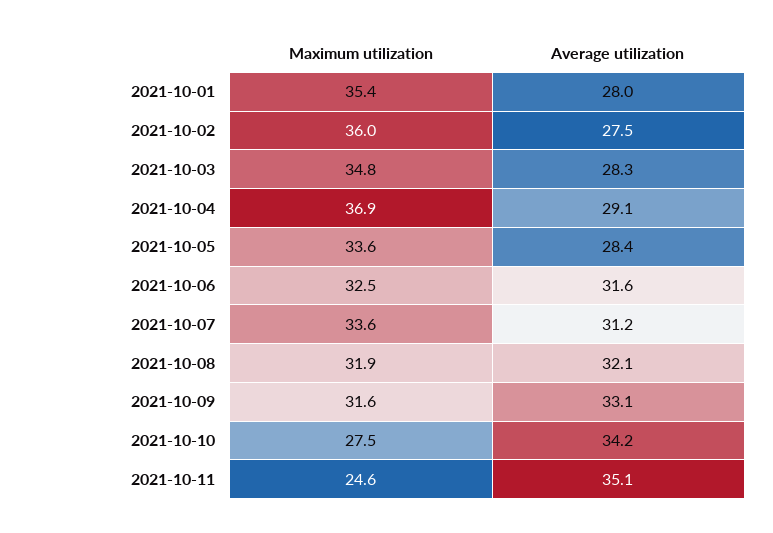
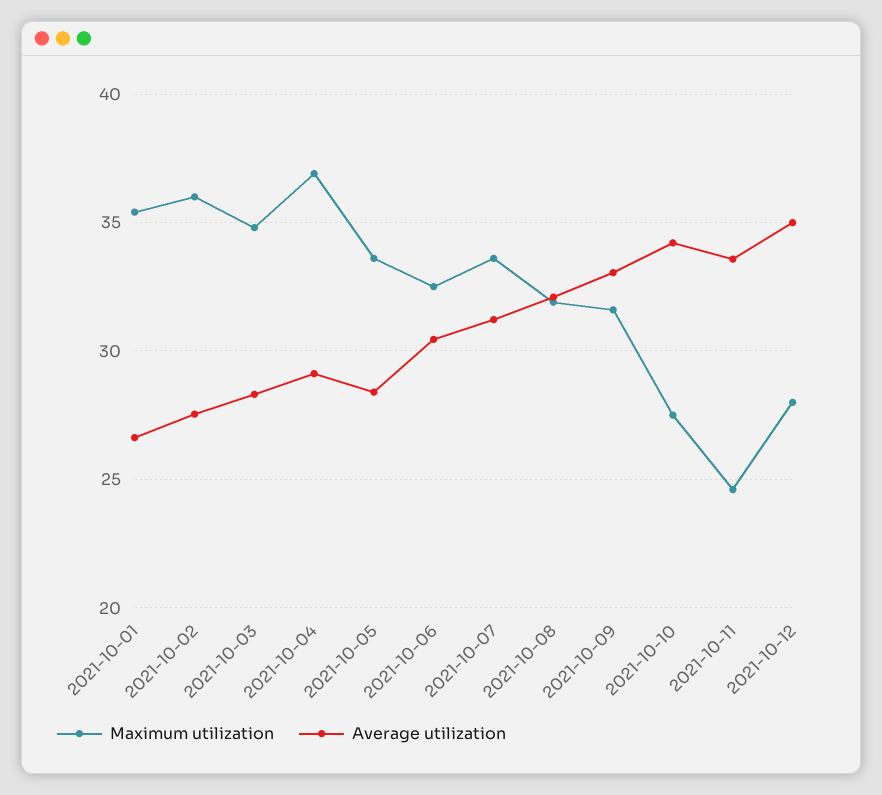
Average utilization, 2021-10-01: 28 -> 26.5
Average utilization, 2021-10-06: 31.6 -> 30.5
Average utilization, 2021-10-11: 35.1 -> 33.5
Maximum utilization, 2021-10-12: none -> 28
Average utilization, 2021-10-12: none -> 35

